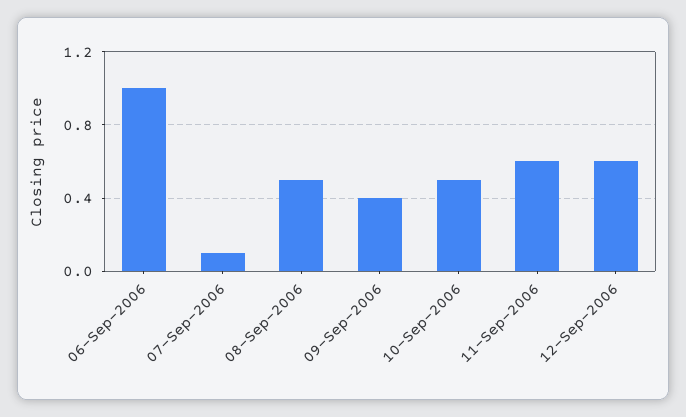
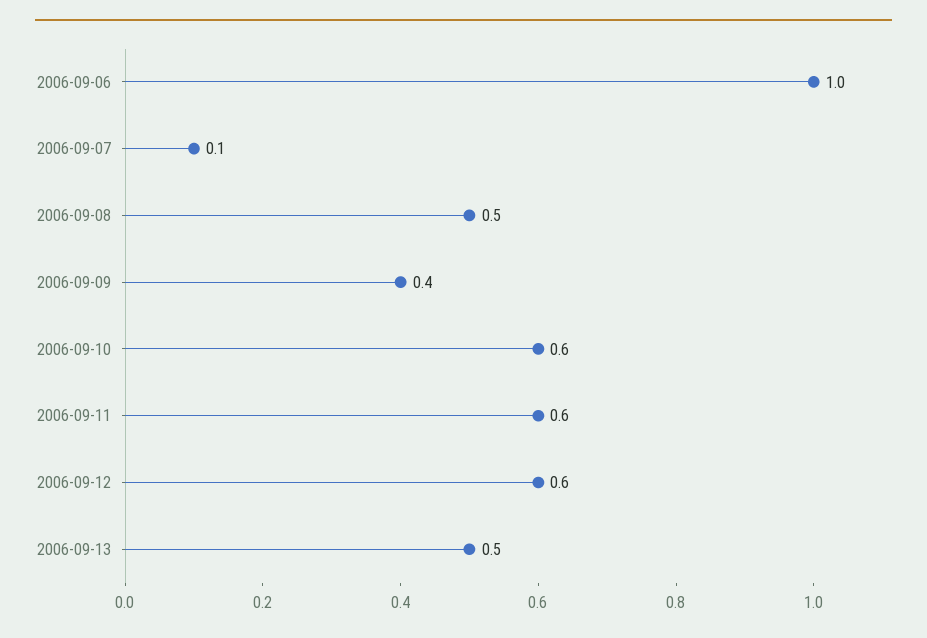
10-Sep-2006: 0.5 -> 0.6
2006-09-13: none -> 0.5

